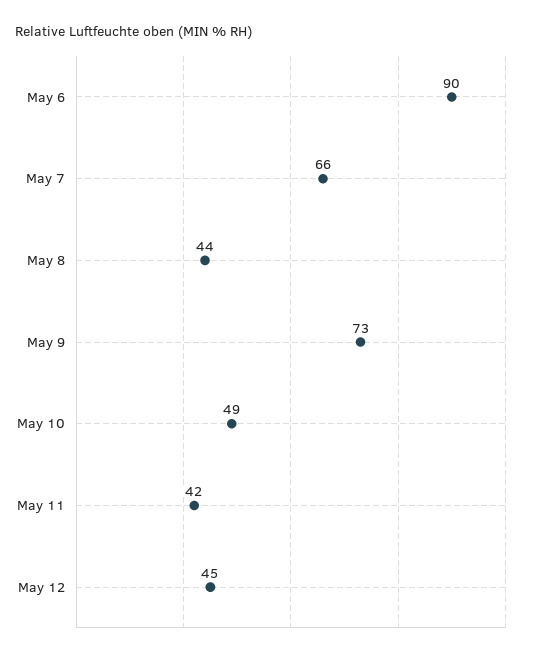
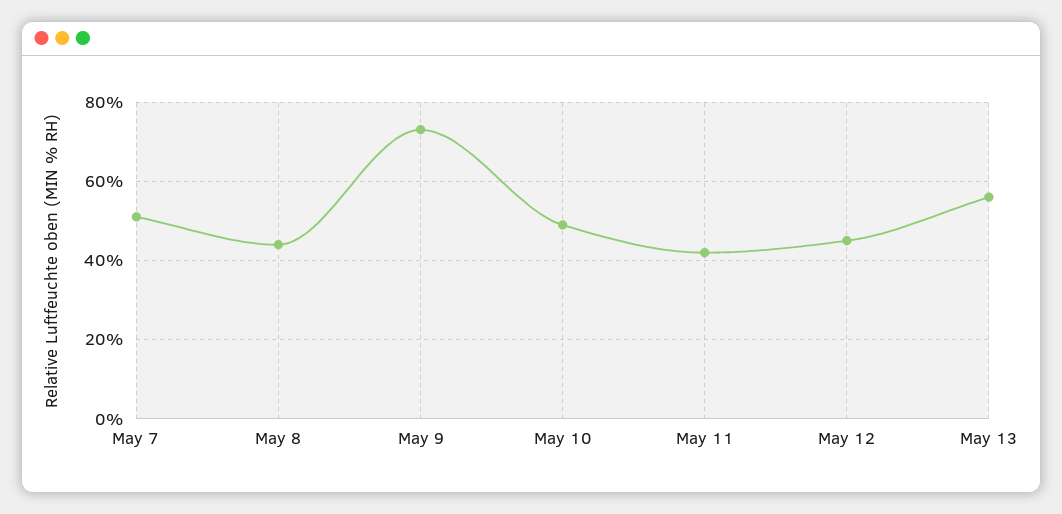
May 6: 90 -> none
May 7: 66 -> 50
May 13: none -> 55

